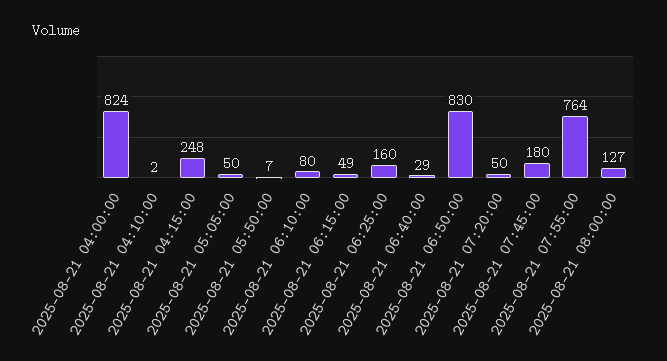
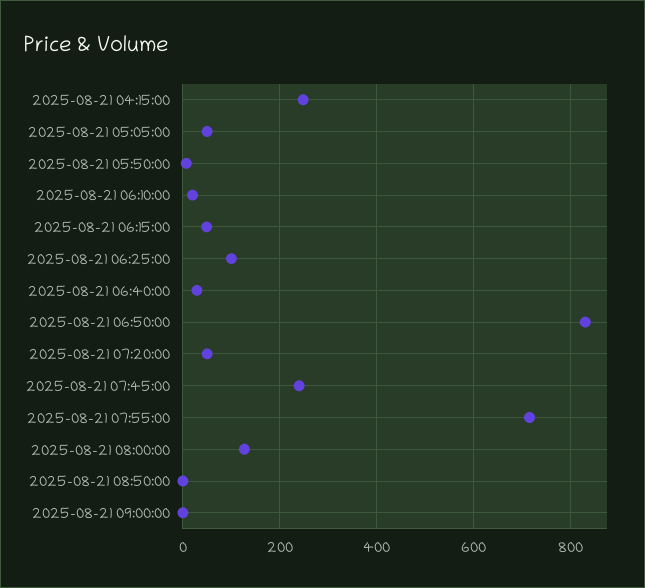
2025-08-21 04:00:00: 824 -> none
2025-08-21 04:10:00: 2 -> none
2025-08-21 06:10:00: 80 -> 20
2025-08-21 06:25:00: 160 -> 100
2025-08-21 07:45:00: 180 -> 240
2025-08-21 07:55:00: 764 -> 720
2025-08-21 08:50:00: none -> 0
2025-08-21 09:00:00: none -> 0

